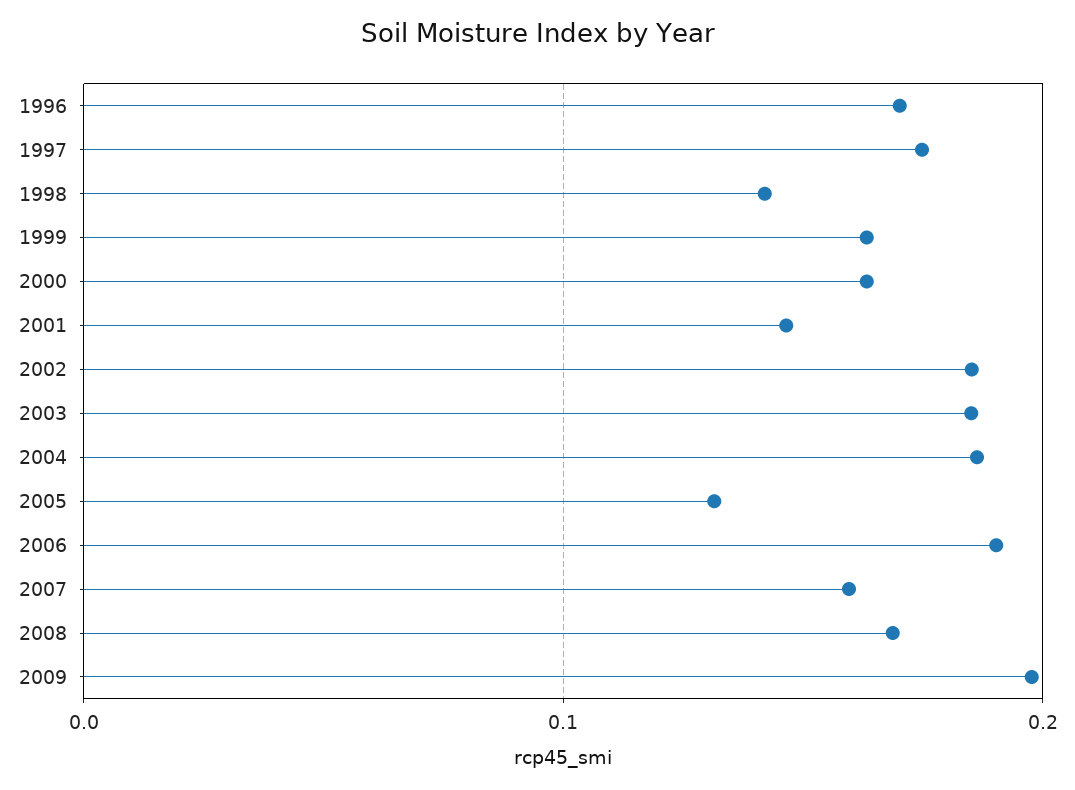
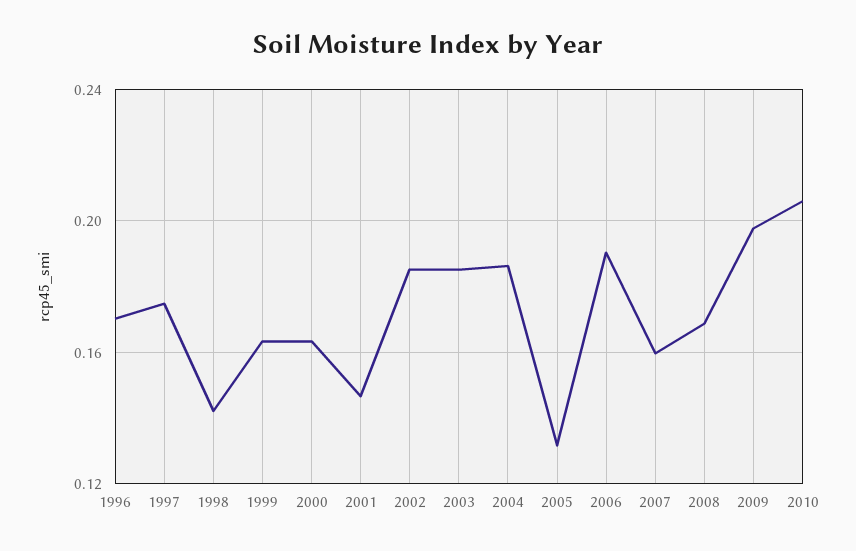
2010: none -> 0.205

